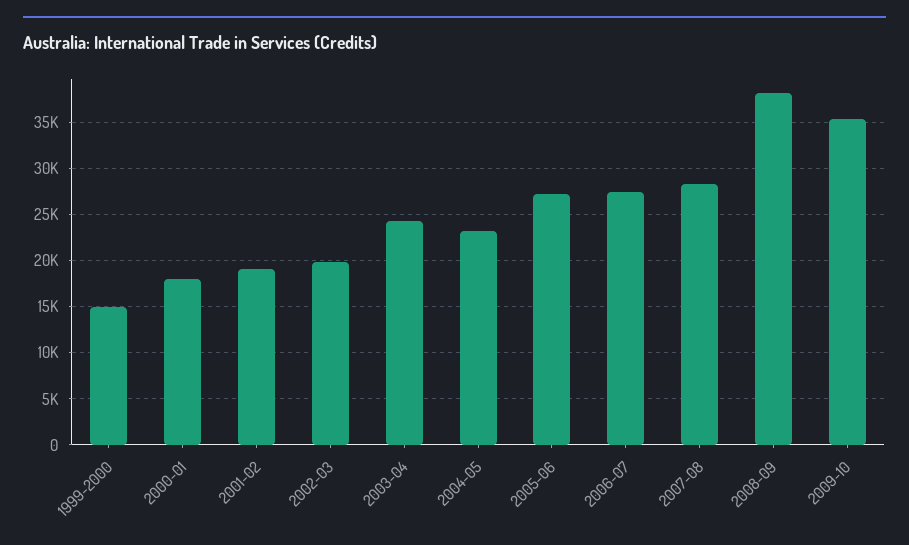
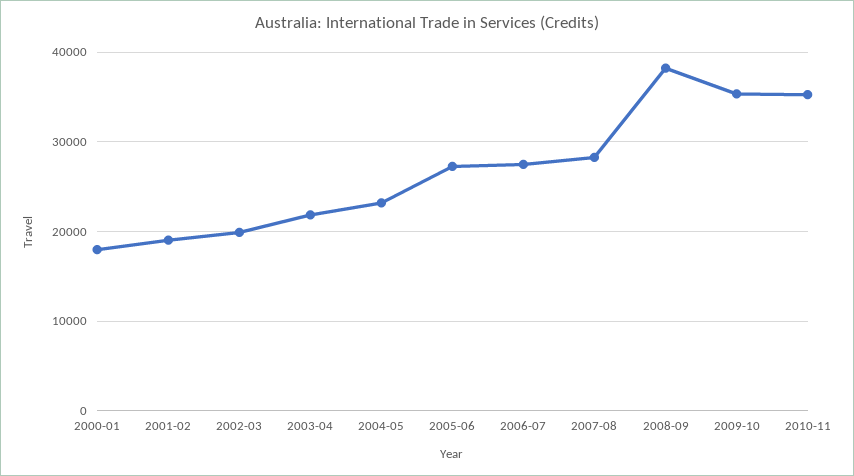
1999-2000: 15000 -> none
2003-04: 24000 -> 22000
2010-11: none -> 35000

